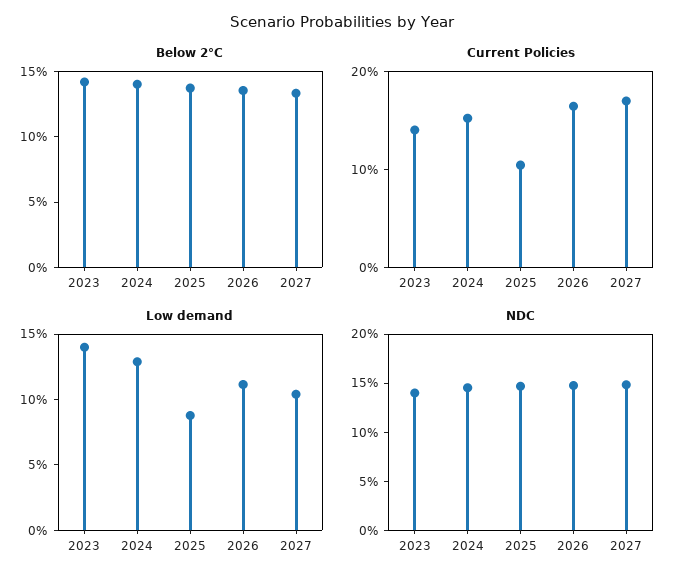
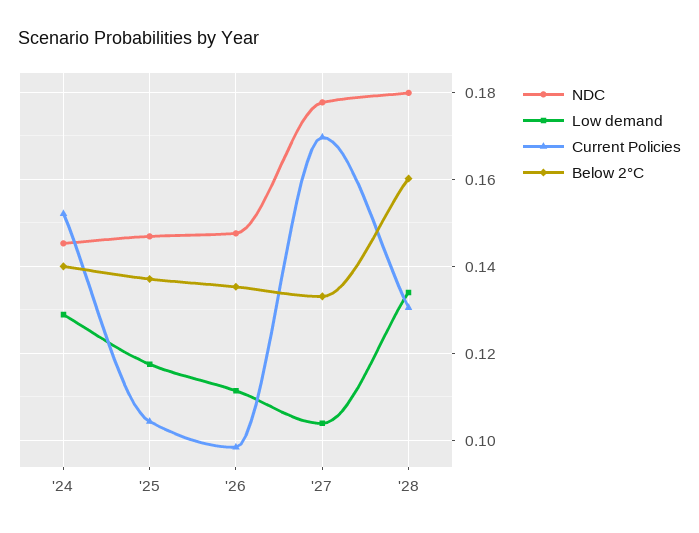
Below 2°C, 2023: 0.14 -> none
Current Policies, 2023: 0.14 -> none
Current Policies, 2026: 0.16 -> 0.098
Low demand, 2023: 0.14 -> none
Low demand, 2025: 0.09 -> 0.118
NDC, 2023: 0.14 -> none
NDC, 2027: 0.15 -> 0.178
NDC, '28: none -> 0.18
Low demand, '28: none -> 0.134
Current Policies, '28: none -> 0.13
Below 2°C, '28: none -> 0.16

